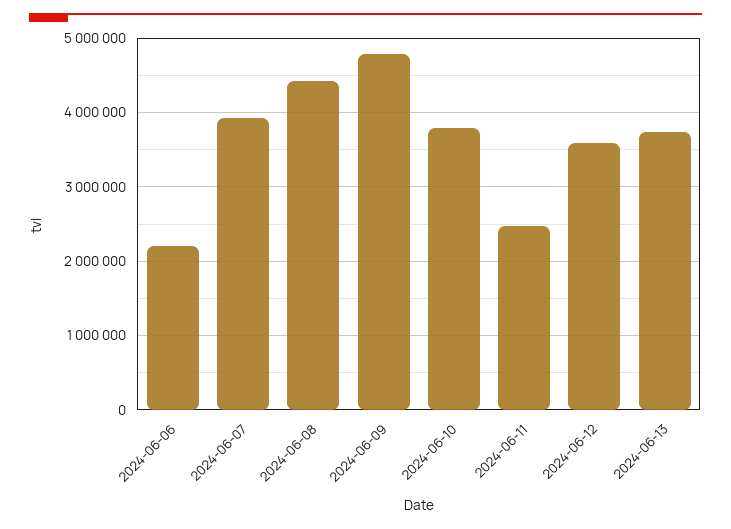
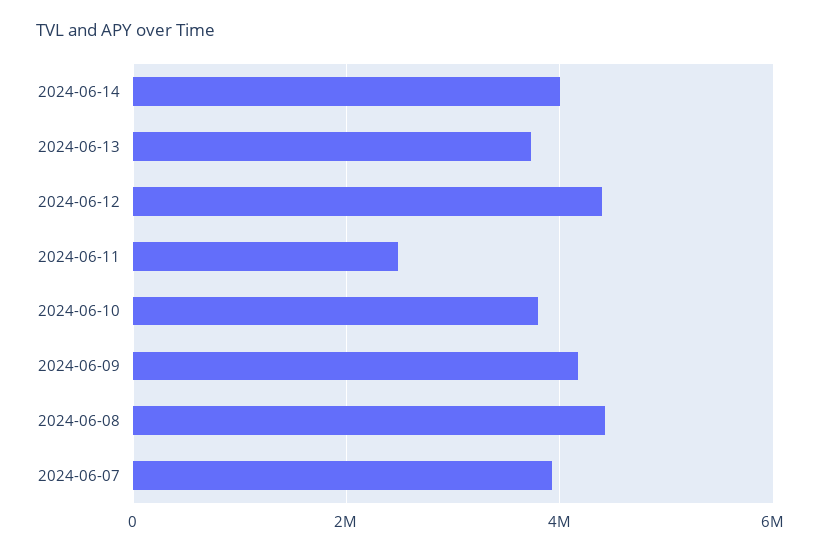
2024-06-06: 2200000 -> none
2024-06-09: 4800000 -> 4200000
2024-06-12: 3600000 -> 4400000
2024-06-14: none -> 4000000

